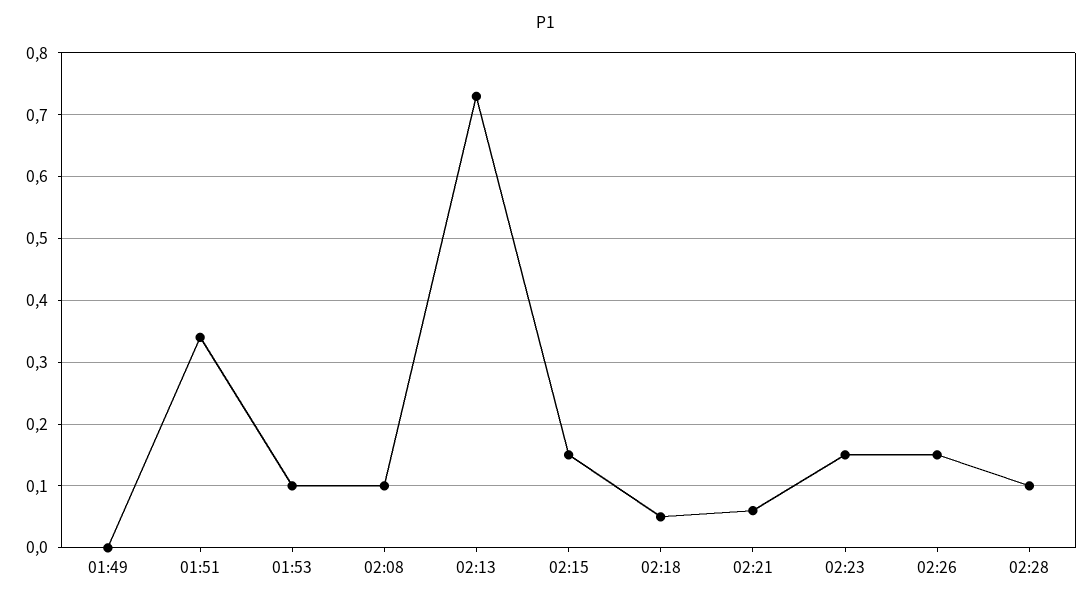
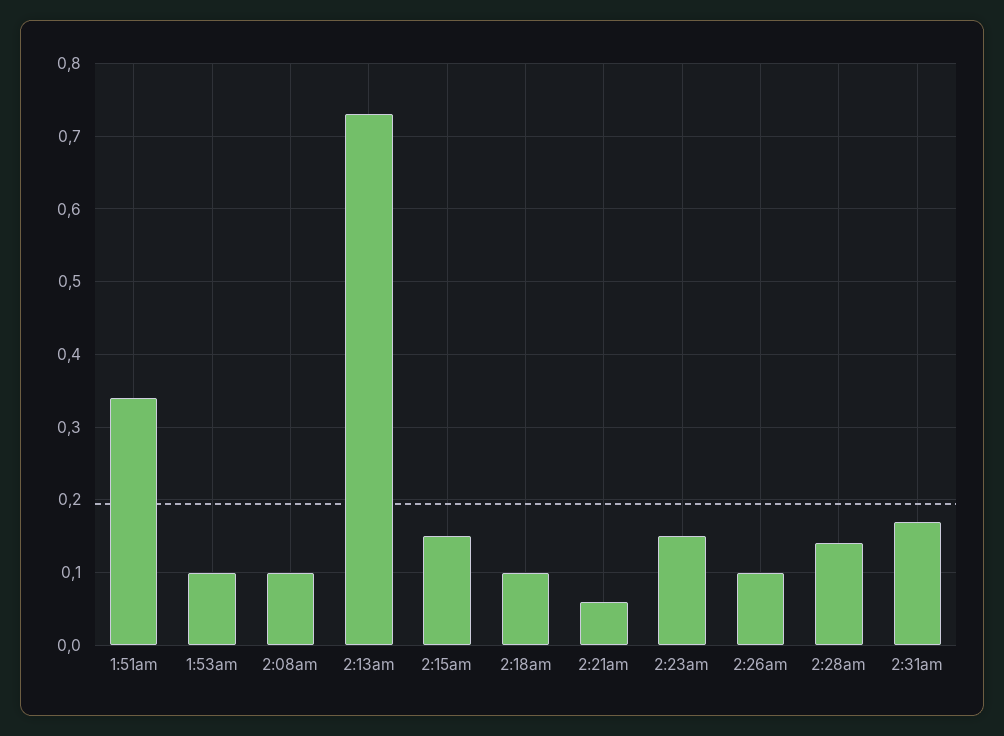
01:49: 0 -> none
02:18: 0.05 -> 0.1
02:26: 0.15 -> 0.1
02:28: 0.1 -> 0.14
2:31am: none -> 0.17

